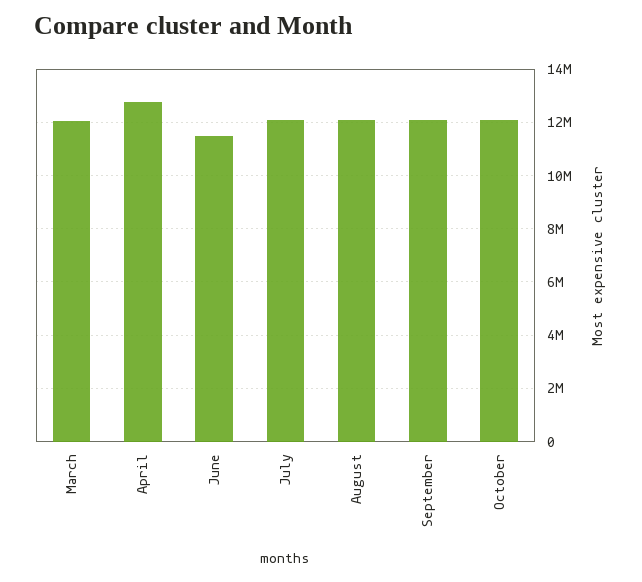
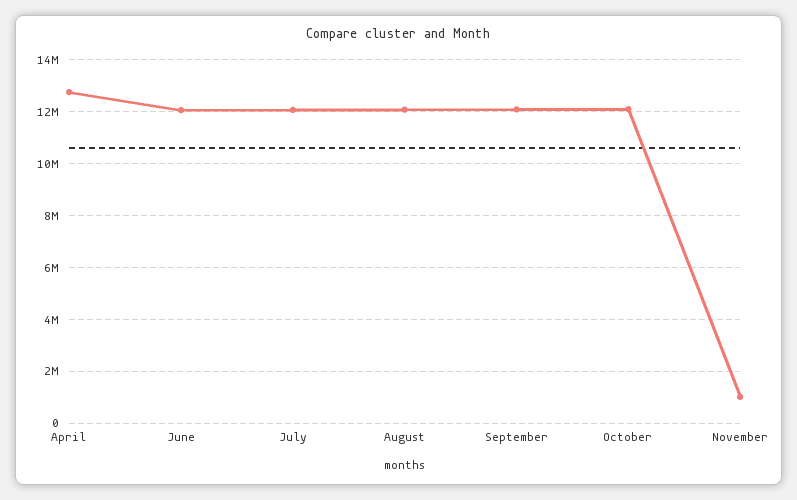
March: 12000000 -> none
June: 11500000 -> 12000000
November: none -> 1000000

